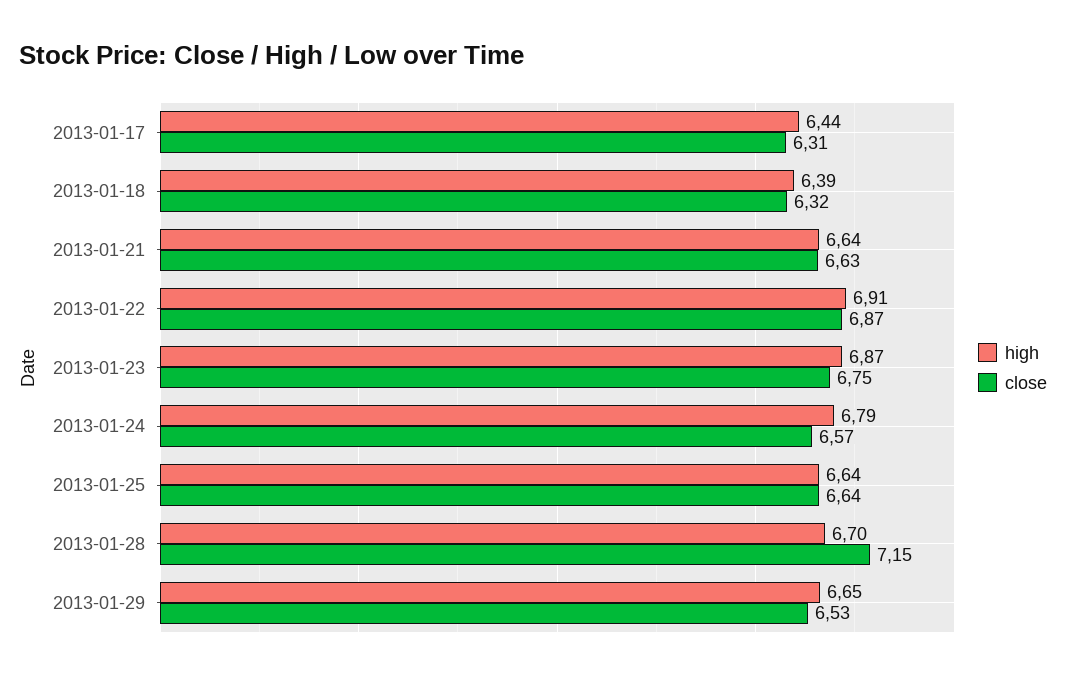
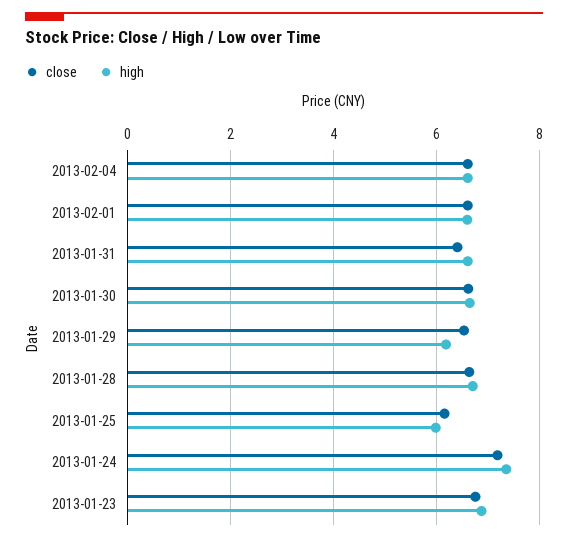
high, 2013-01-17: 6.44 -> none
close, 2013-01-17: 6.31 -> none
high, 2013-01-18: 6.39 -> none
close, 2013-01-18: 6.32 -> none
high, 2013-01-21: 6.64 -> none
close, 2013-01-21: 6.63 -> none
high, 2013-01-22: 6.91 -> none
close, 2013-01-22: 6.87 -> none
high, 2013-01-24: 6.79 -> 7.4
close, 2013-01-24: 6.57 -> 7.2
high, 2013-01-25: 6.64 -> 6
close, 2013-01-25: 6.64 -> 6.2
close, 2013-01-28: 7.15 -> 6.6
high, 2013-01-29: 6.65 -> 6.2
close, 2013-02-04: none -> 6.6
high, 2013-02-04: none -> 6.6
close, 2013-02-01: none -> 6.6
high, 2013-02-01: none -> 6.6
close, 2013-01-31: none -> 6.4
high, 2013-01-31: none -> 6.6
close, 2013-01-30: none -> 6.6
high, 2013-01-30: none -> 6.6

